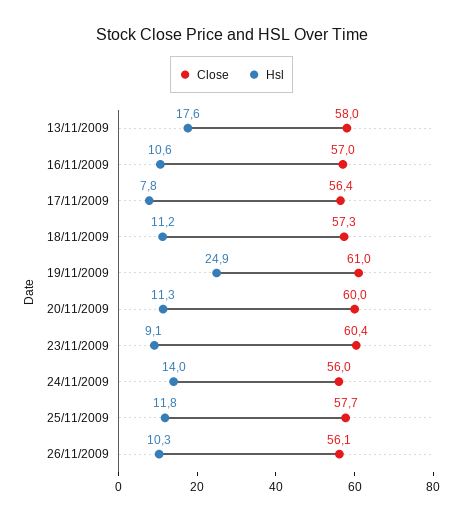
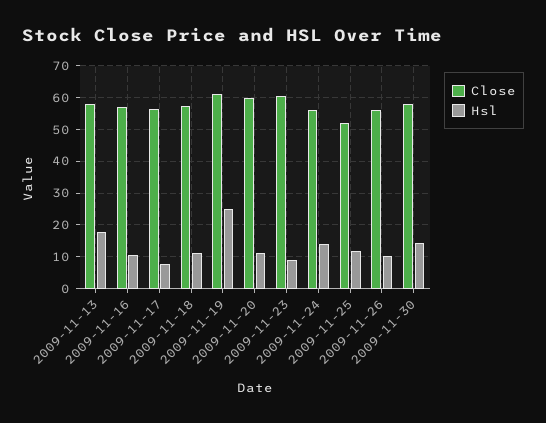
Close, 25/11/2009: 57.7 -> 52
Close, 2009-11-30: none -> 58
Hsl, 2009-11-30: none -> 14

